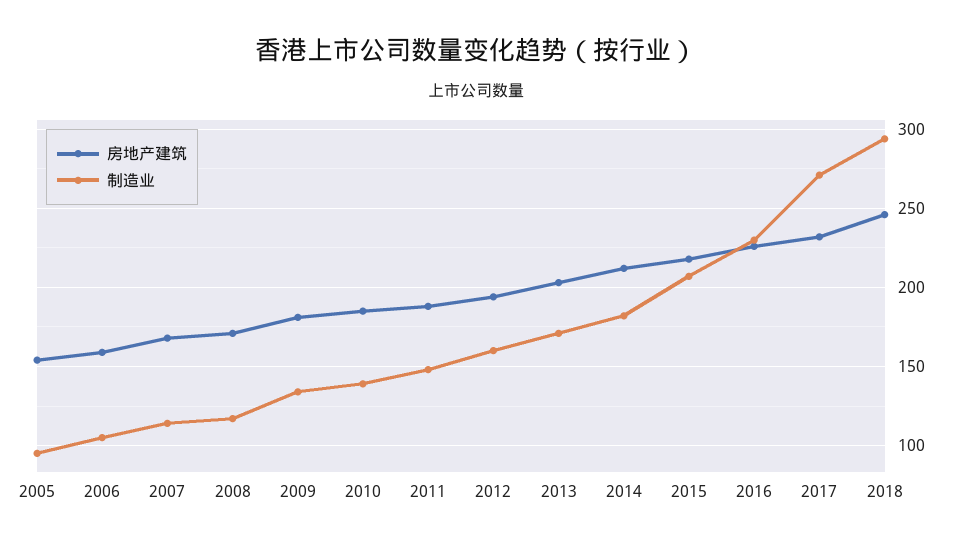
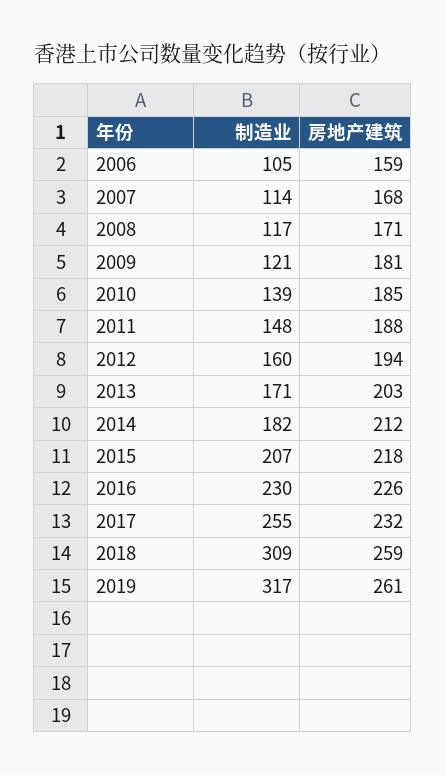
房地产建筑, 2005: 155 -> none
制造业, 2005: 95 -> none
制造业, 2009: 135 -> 121
制造业, 2017: 270 -> 255
房地产建筑, 2018: 245 -> 259
制造业, 2018: 295 -> 309
制造业, 2019: none -> 317
房地产建筑, 2019: none -> 261

